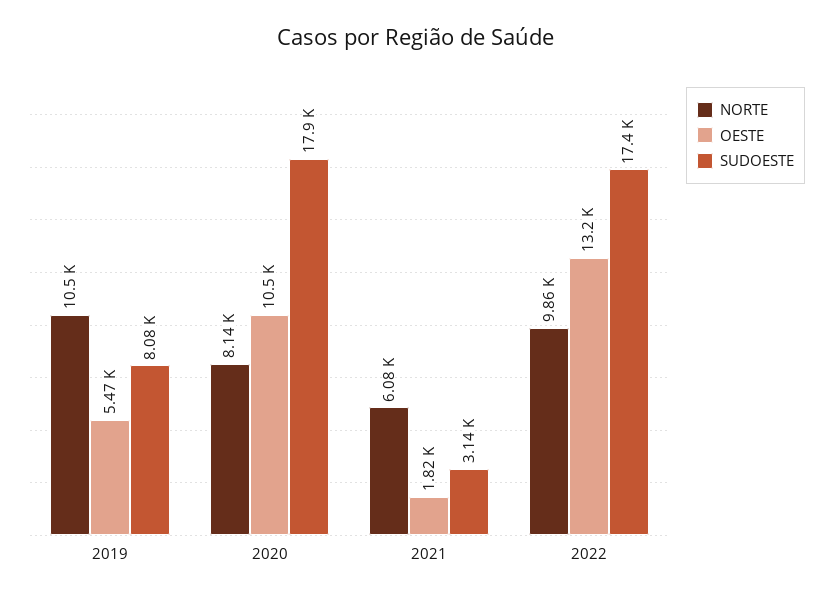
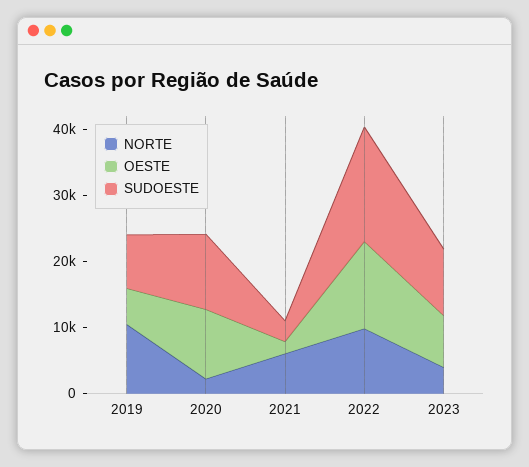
NORTE, 2020: 8140 -> 2000
SUDOESTE, 2020: 17900 -> 12000
NORTE, 2023: none -> 4000
OESTE, 2023: none -> 8000
SUDOESTE, 2023: none -> 10000

